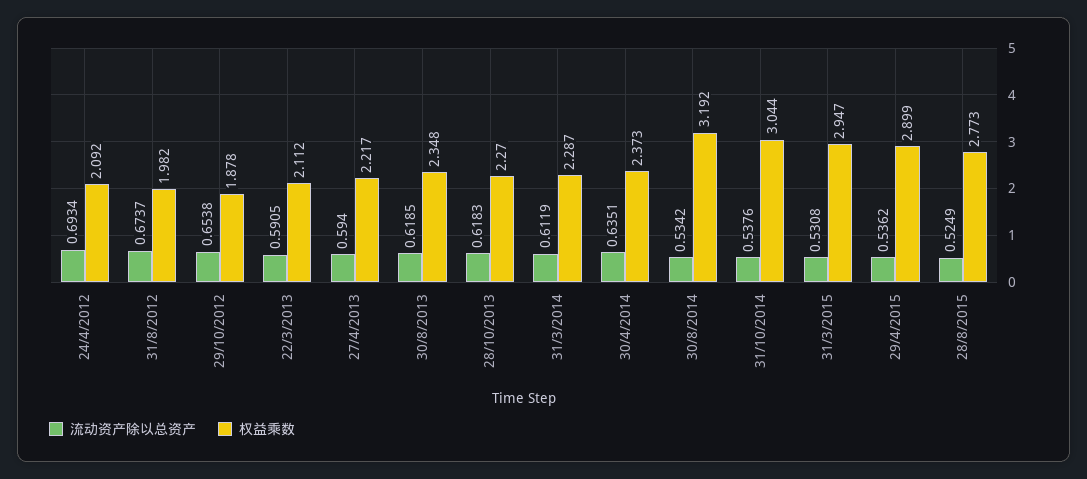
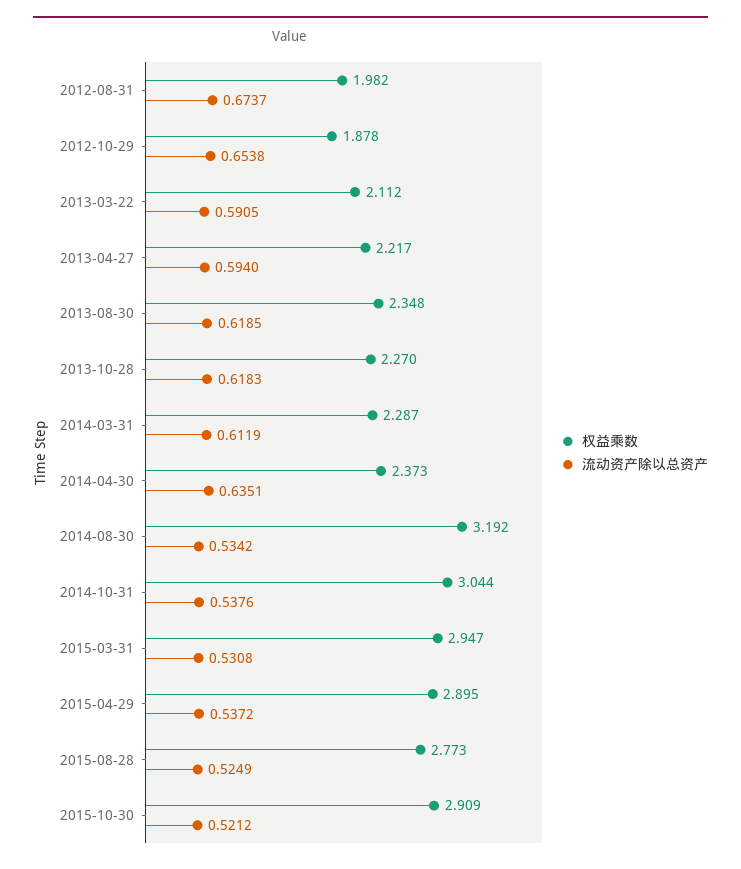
流动资产除以总资产, 24/4/2012: 0.6934 -> none
权益乘数, 24/4/2012: 2.092 -> none
流动资产除以总资产, 29/4/2015: 0.5362 -> 0.5372
权益乘数, 29/4/2015: 2.899 -> 2.895
权益乘数, 2015-10-30: none -> 2.909
流动资产除以总资产, 2015-10-30: none -> 0.5212

